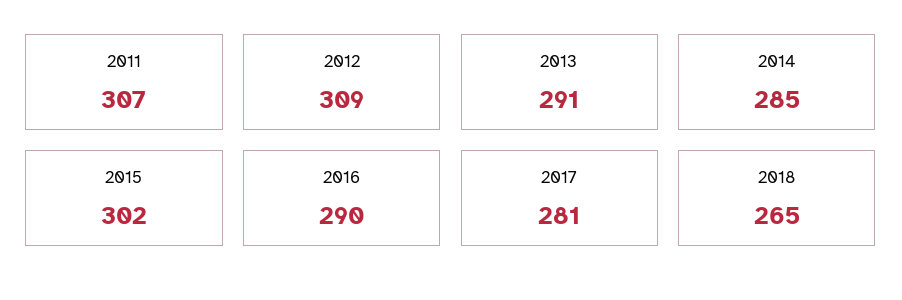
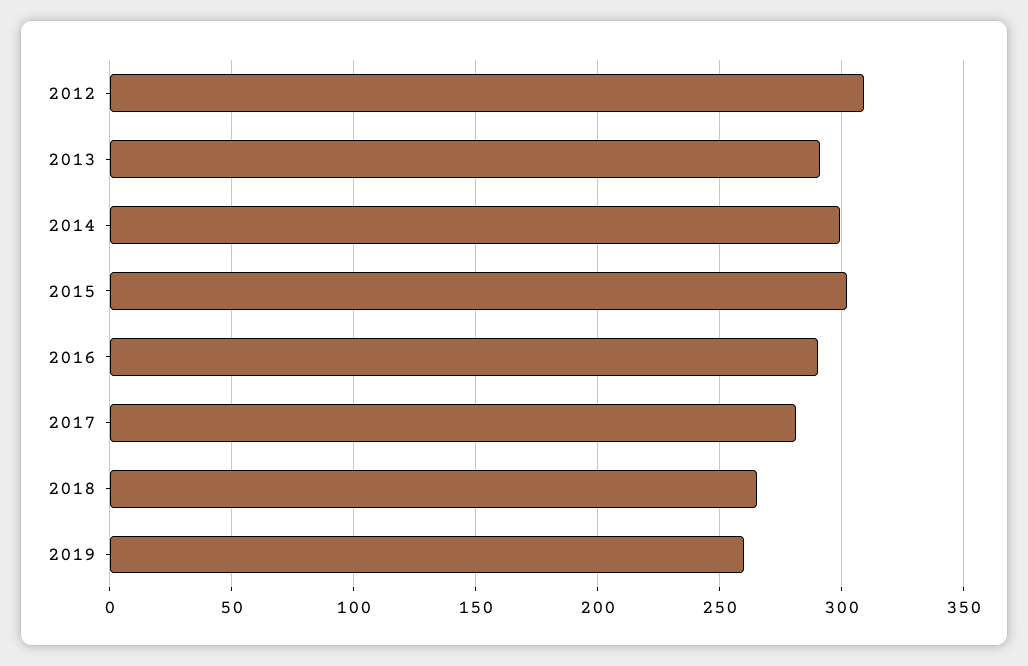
2011: 307 -> none
2014: 285 -> 300
2019: none -> 260

